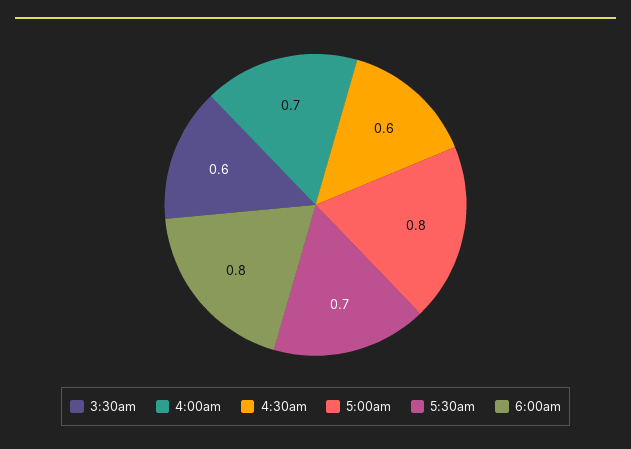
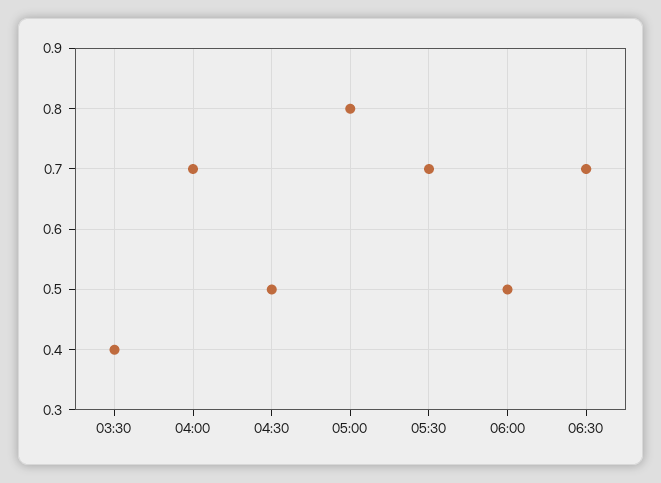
3:30am: 0.6 -> 0.4
4:30am: 0.6 -> 0.5
6:00am: 0.8 -> 0.5
06:30: none -> 0.7

